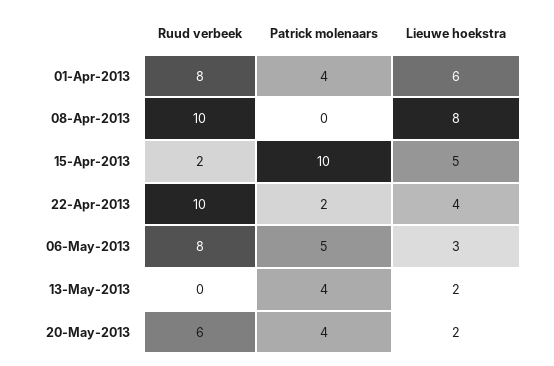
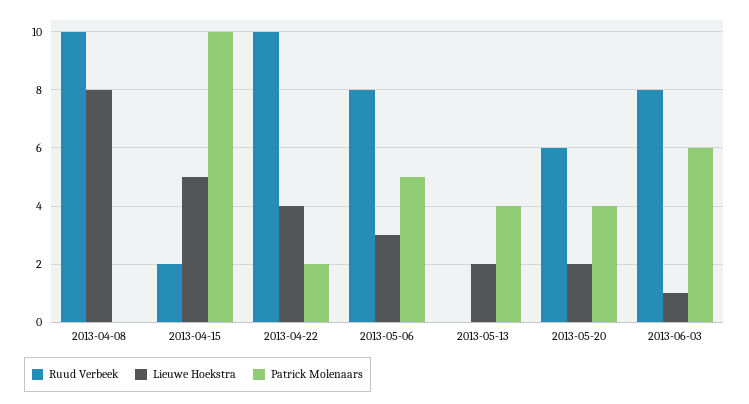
Ruud verbeek, 01-Apr-2013: 8 -> none
Patrick molenaars, 01-Apr-2013: 4 -> none
Lieuwe hoekstra, 01-Apr-2013: 6 -> none
Ruud verbeek, 2013-06-03: none -> 8
Lieuwe hoekstra, 2013-06-03: none -> 1
Patrick molenaars, 2013-06-03: none -> 6

